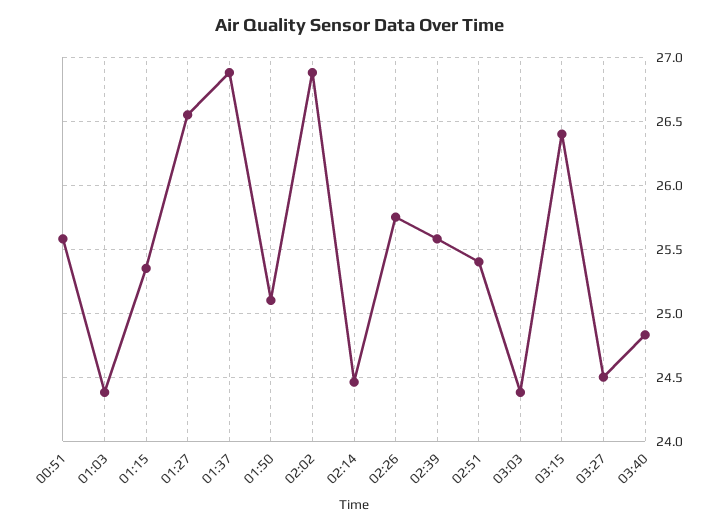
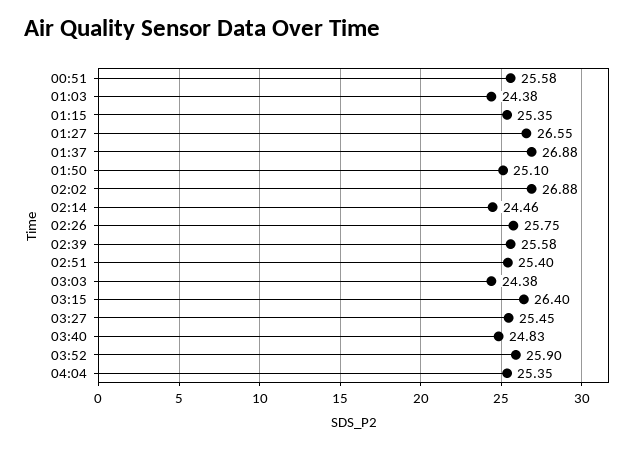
03:27: 24.5 -> 25.45
03:52: none -> 25.9
04:04: none -> 25.35

